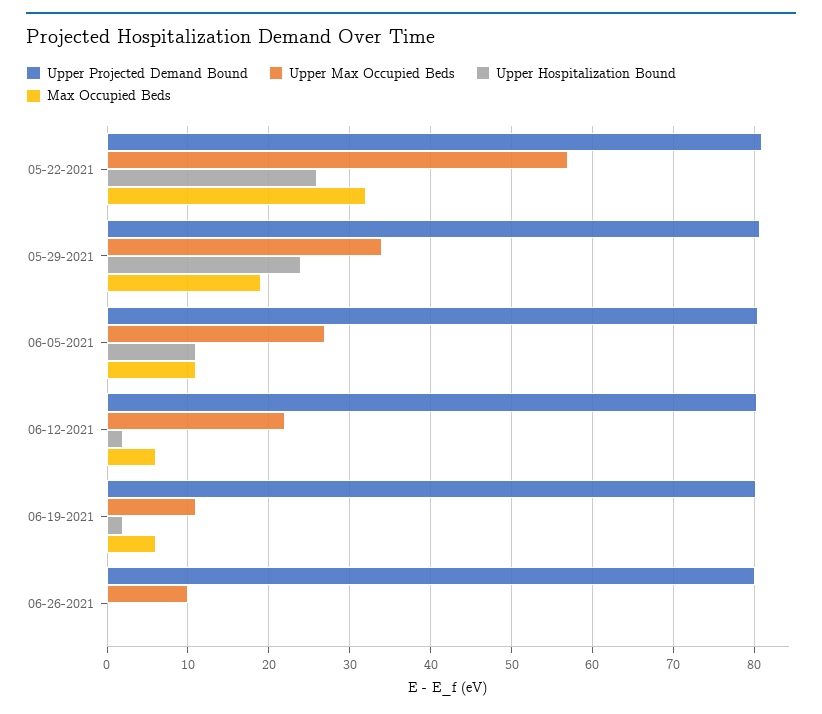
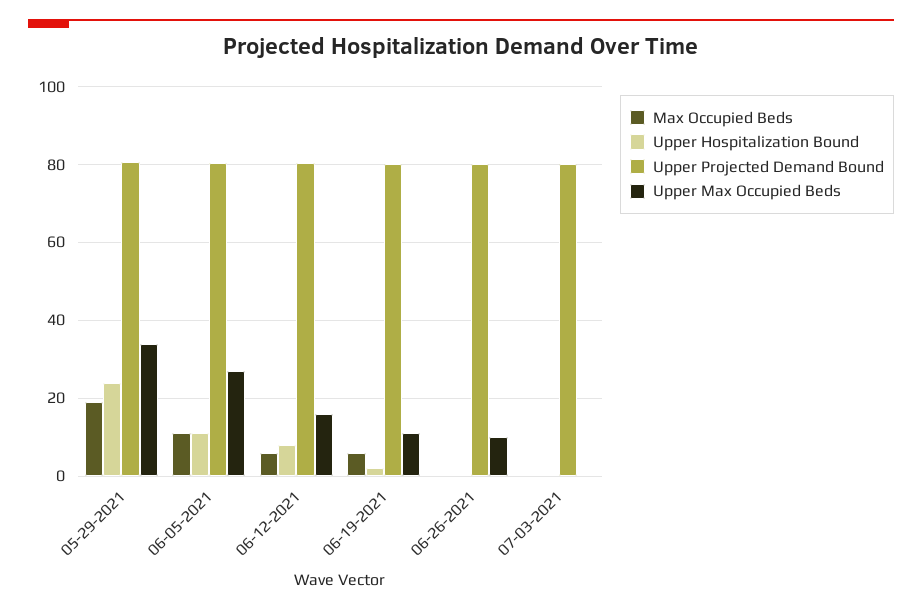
Upper Projected Demand Bound, 05-22-2021: 81 -> none
Upper Max Occupied Beds, 05-22-2021: 57 -> none
Upper Hospitalization Bound, 05-22-2021: 26 -> none
Max Occupied Beds, 05-22-2021: 32 -> none
Upper Max Occupied Beds, 06-12-2021: 22 -> 16
Upper Hospitalization Bound, 06-12-2021: 2 -> 8
Max Occupied Beds, 07-03-2021: none -> 0
Upper Hospitalization Bound, 07-03-2021: none -> 0
Upper Projected Demand Bound, 07-03-2021: none -> 80
Upper Max Occupied Beds, 07-03-2021: none -> 0

